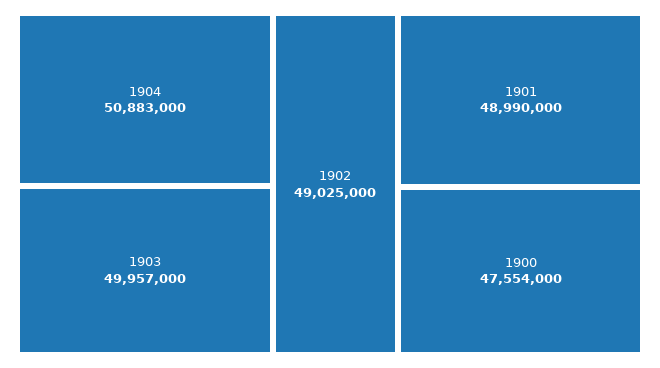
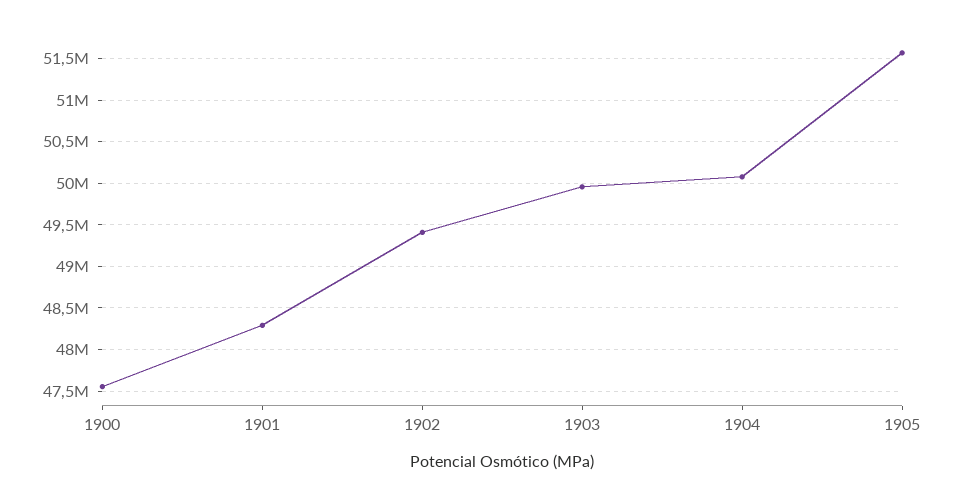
1904: 50883000 -> 50100000
1902: 49025000 -> 49400000
1901: 48990000 -> 48300000
1905: none -> 51600000

